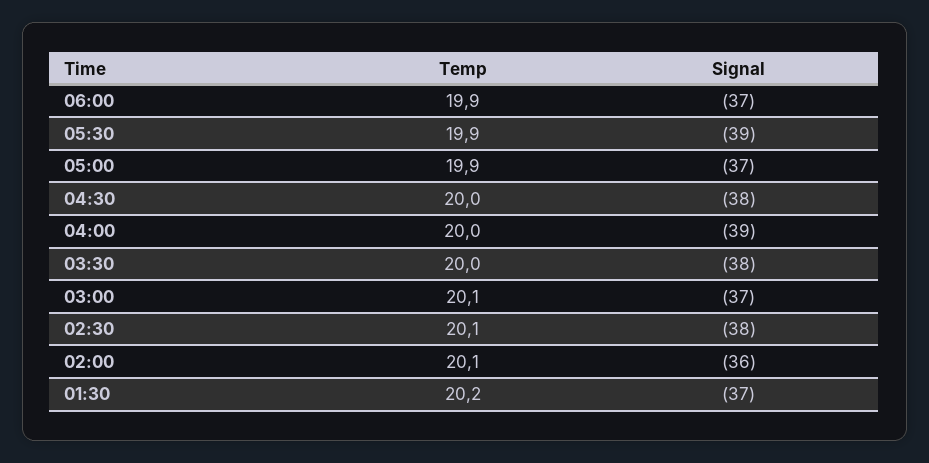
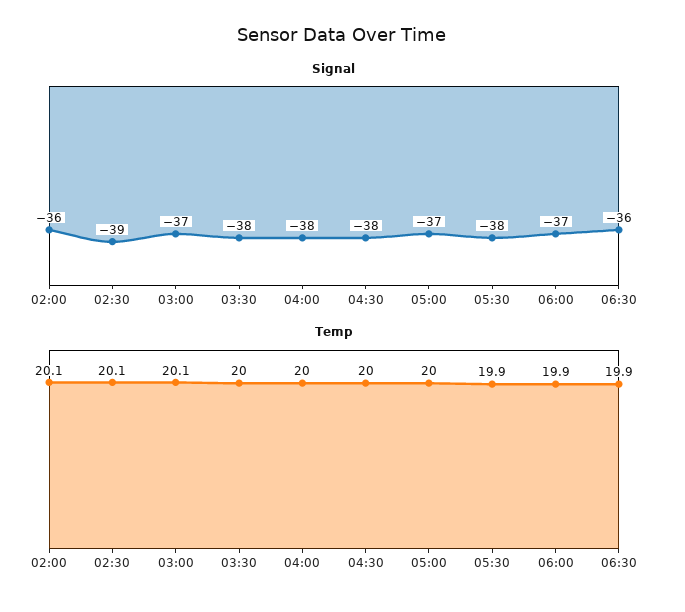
Signal, 05:30: -39 -> -38
Temp, 05:00: 19.9 -> 20
Signal, 04:00: -39 -> -38
Signal, 02:30: -38 -> -39
Temp, 01:30: 20.2 -> none
Signal, 01:30: -37 -> none
Signal, 06:30: none -> -36
Temp, 06:30: none -> 19.9

